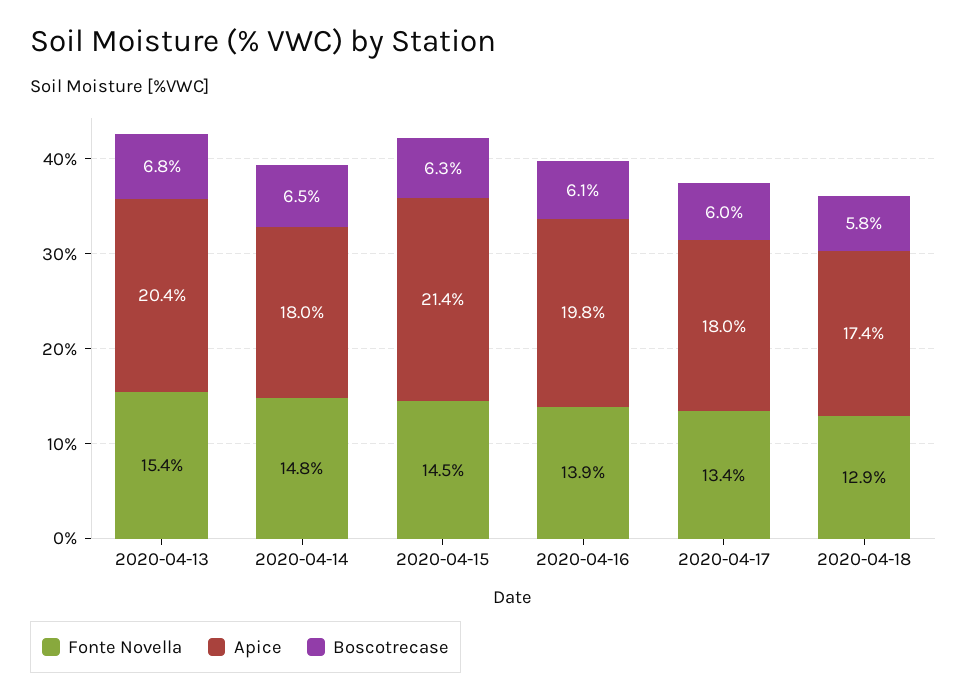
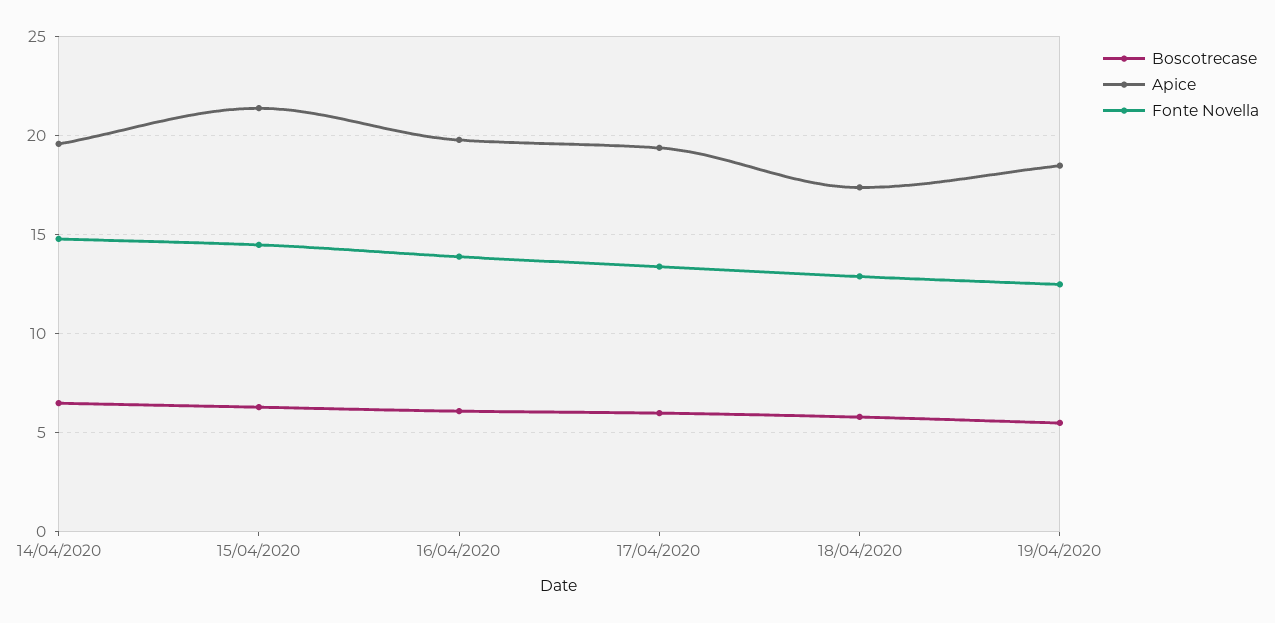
Fonte Novella, 2020-04-13: 15.4 -> none
Apice, 2020-04-13: 20.4 -> none
Boscotrecase, 2020-04-13: 6.8 -> none
Apice, 2020-04-14: 18 -> 19.5
Apice, 2020-04-17: 18 -> 19.5
Boscotrecase, 19/04/2020: none -> 5.5
Apice, 19/04/2020: none -> 18.5
Fonte Novella, 19/04/2020: none -> 12.5

